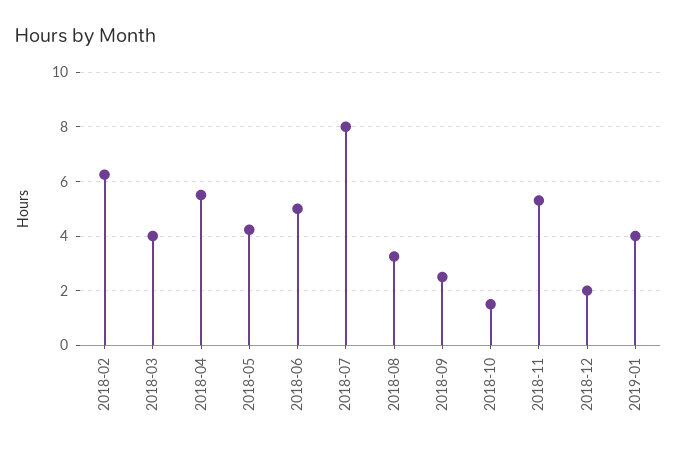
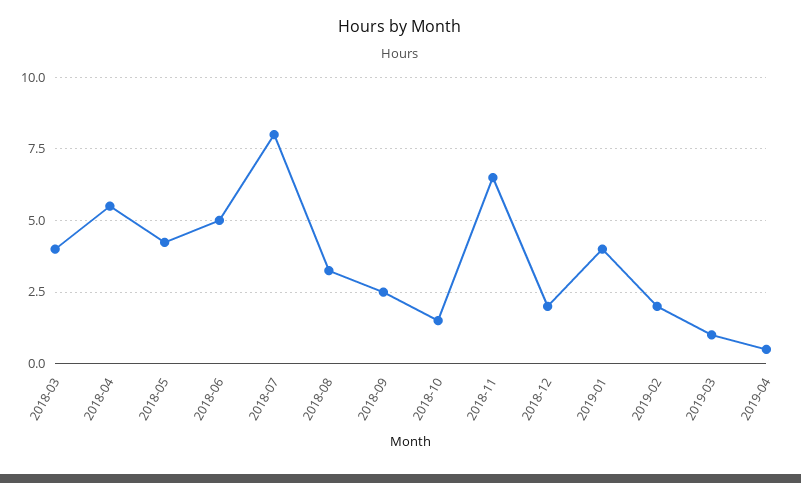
2018-02: 6.25 -> none
2018-11: 5.25 -> 6.5
2019-02: none -> 2
2019-03: none -> 1
2019-04: none -> 0.5

